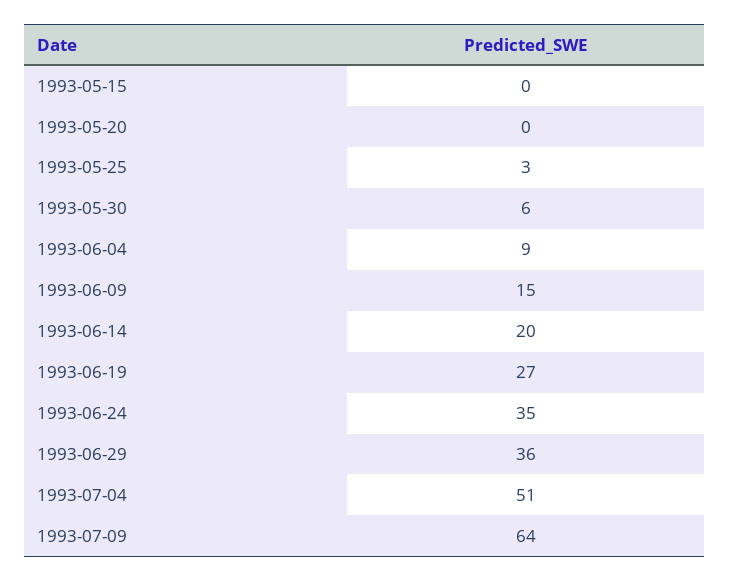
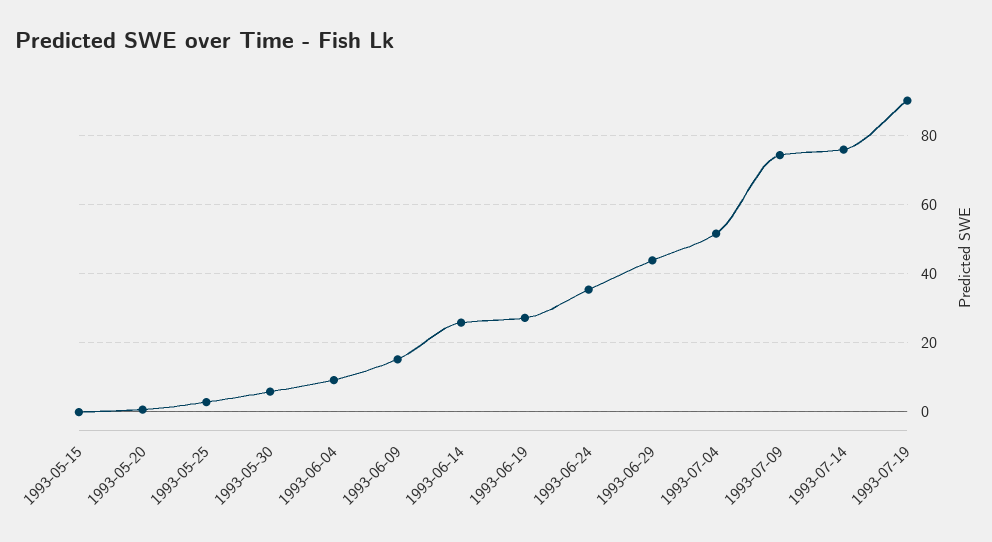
1993-06-14: 20 -> 26
1993-06-29: 36 -> 44
1993-07-09: 64 -> 74
1993-07-14: none -> 76
1993-07-19: none -> 90

